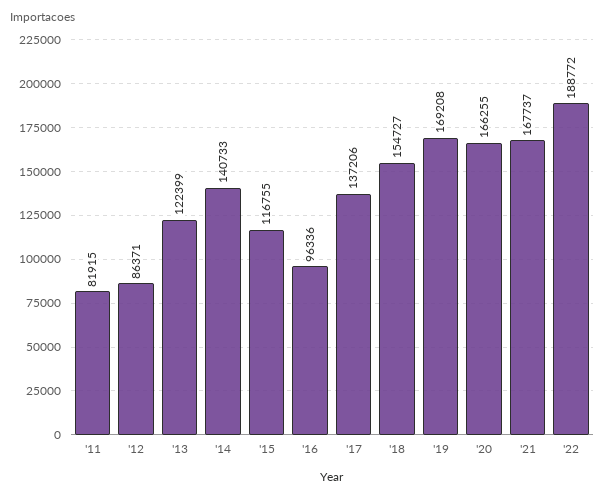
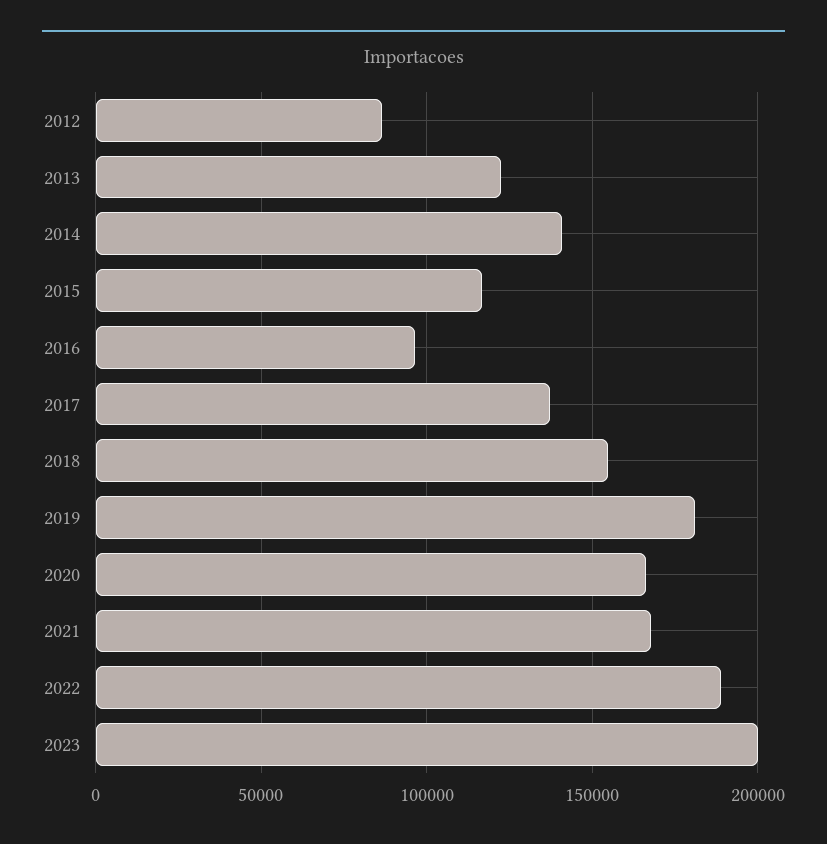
'11: 81915 -> none
'19: 169208 -> 180000
2023: none -> 200000

